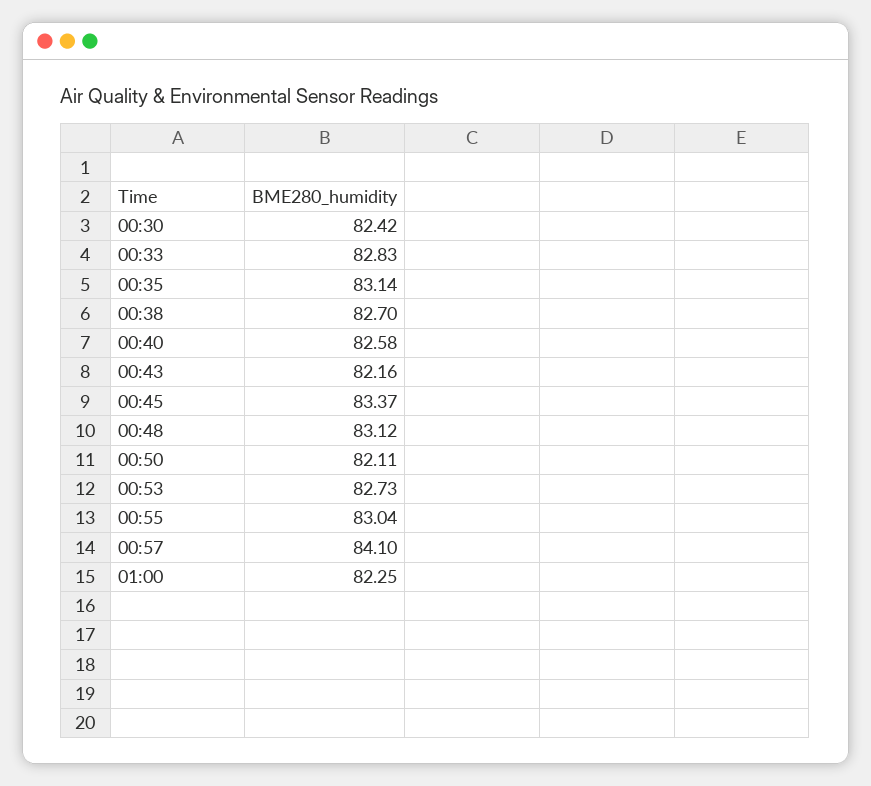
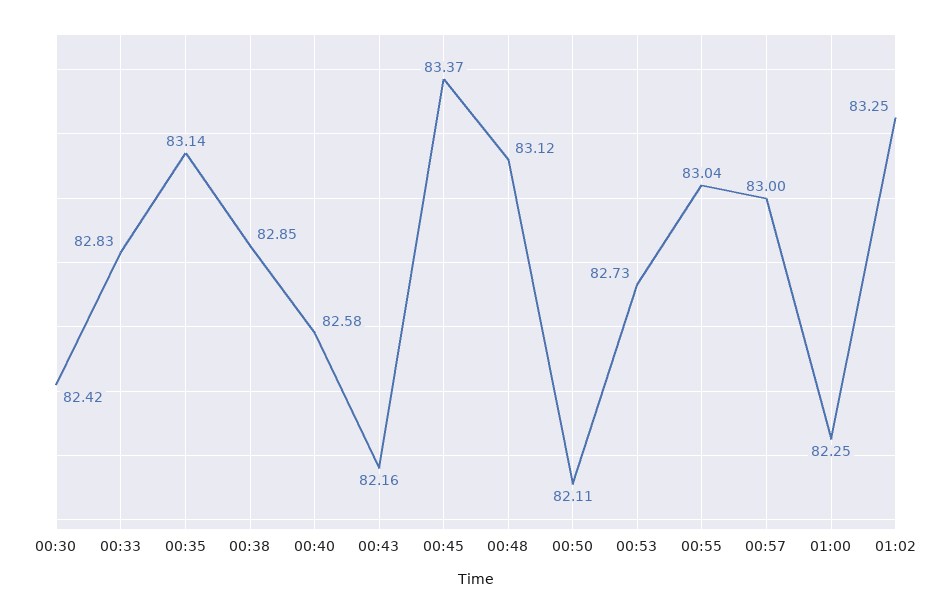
00:38: 82.7 -> 82.85
00:57: 84.1 -> 83
01:02: none -> 83.25

